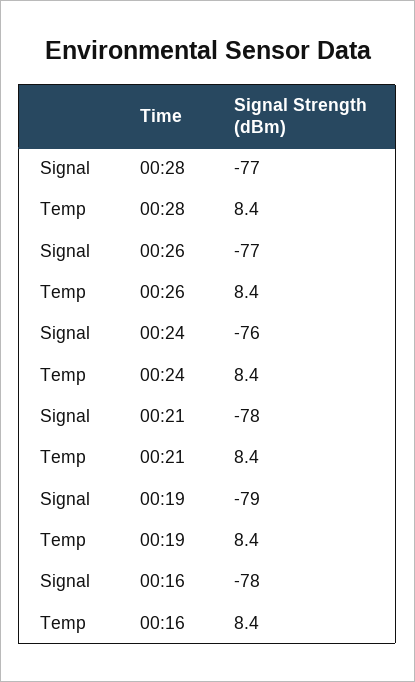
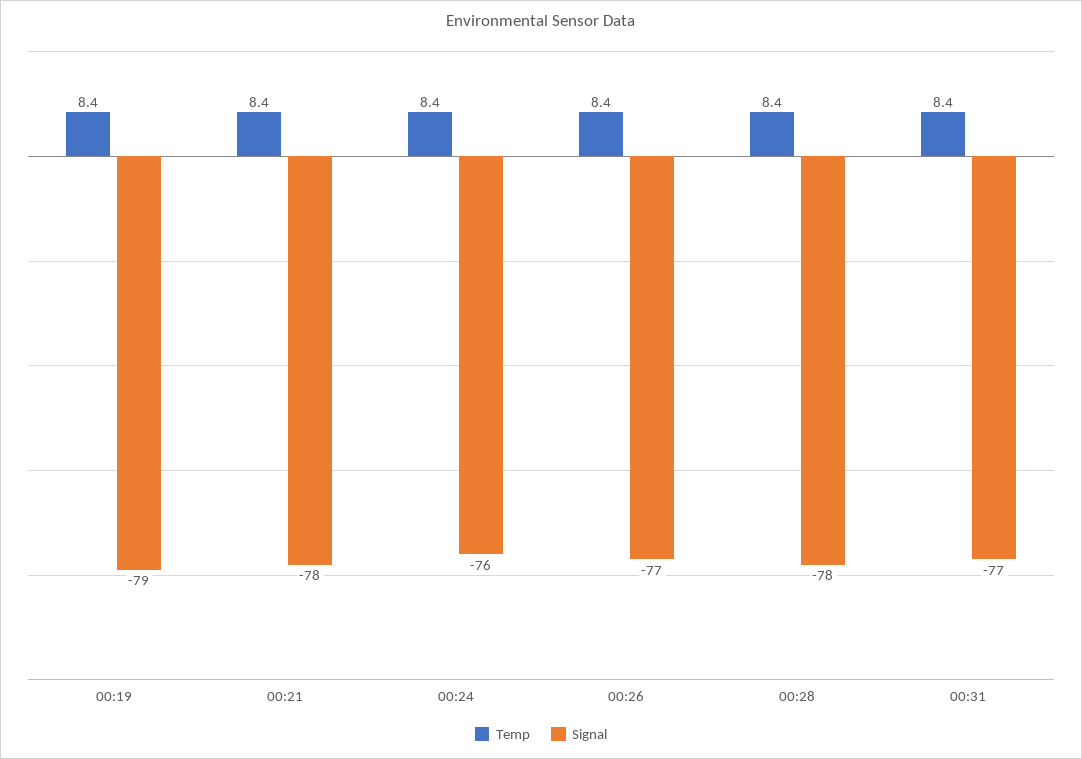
Signal, 00:28: -77 -> -78
Signal, 00:16: -78 -> none
Temp, 00:16: 8.4 -> none
Temp, 00:31: none -> 8.4
Signal, 00:31: none -> -77

